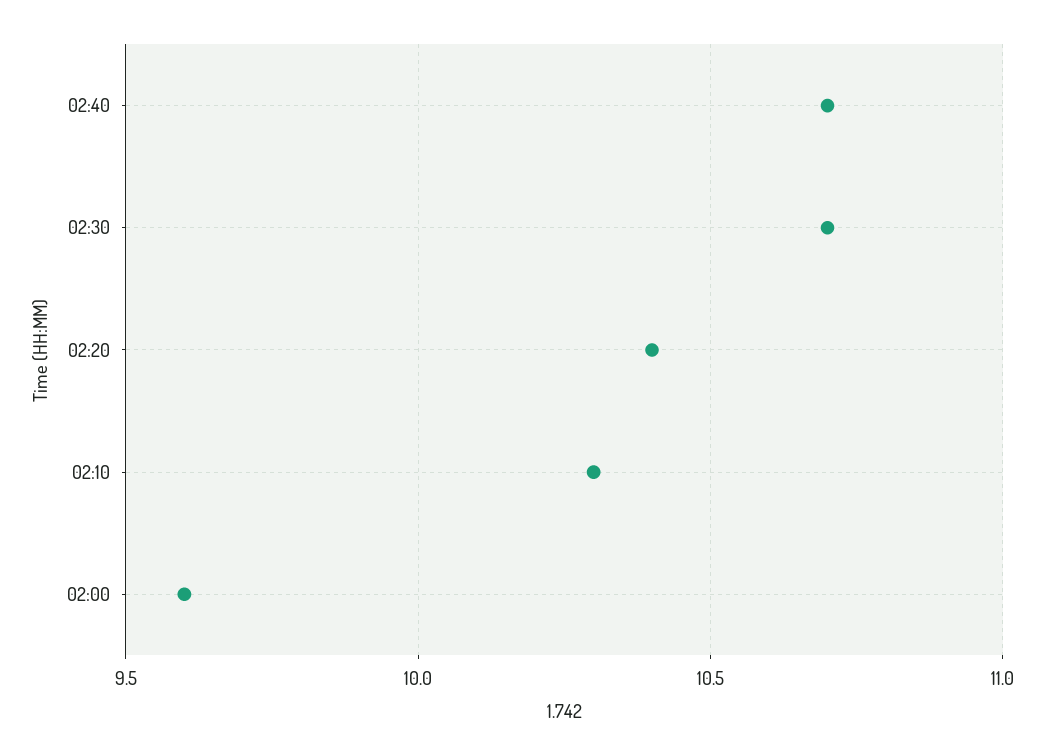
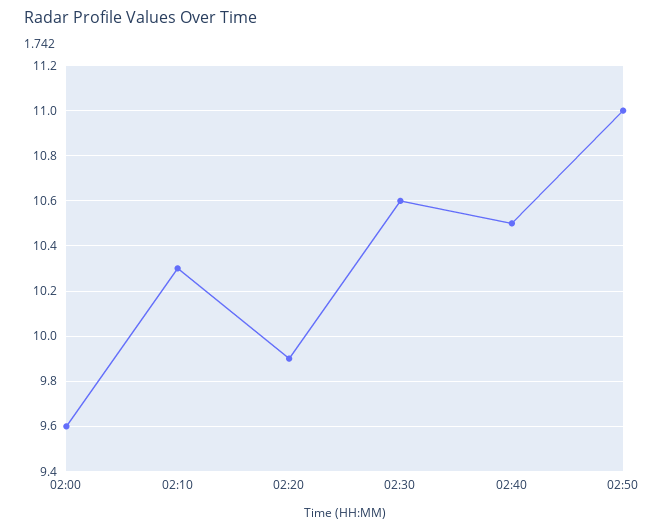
02:40: 10.7 -> 10.5
02:30: 10.7 -> 10.6
02:20: 10.4 -> 9.9
02:50: none -> 11

